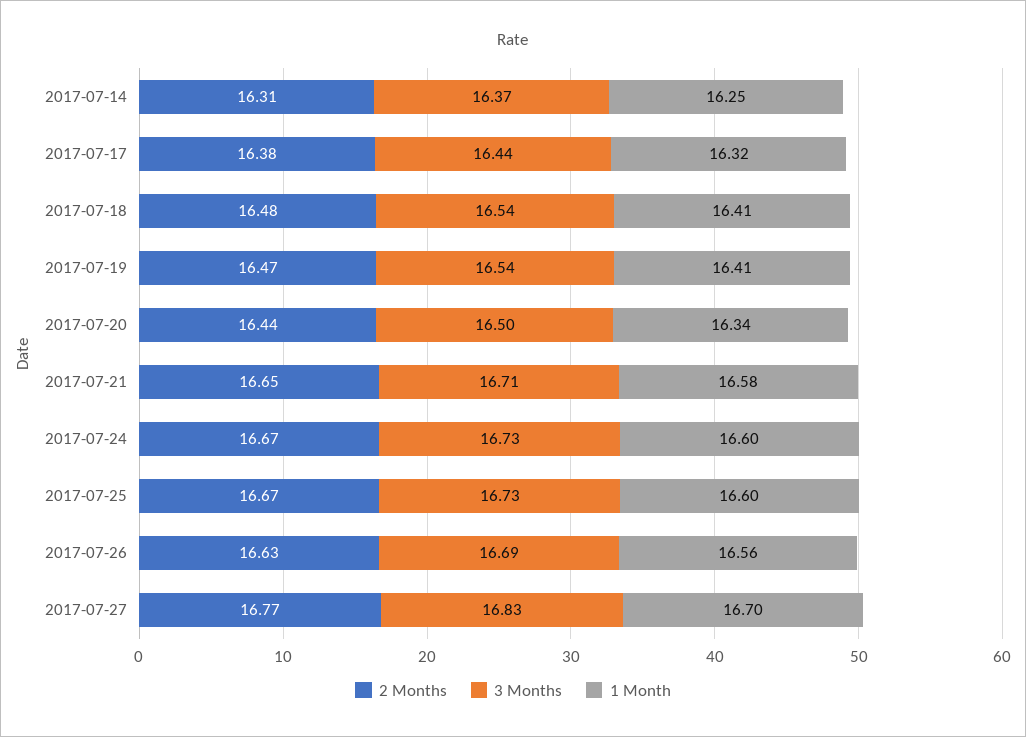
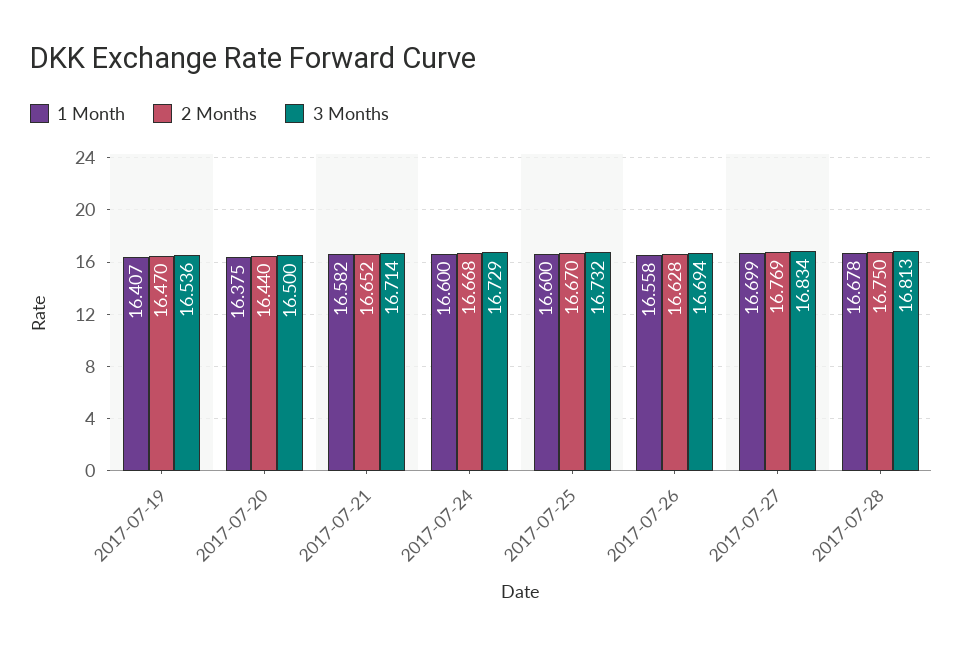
2 Months, 2017-07-14: 16.31 -> none
3 Months, 2017-07-14: 16.37 -> none
1 Month, 2017-07-14: 16.25 -> none
2 Months, 2017-07-17: 16.38 -> none
3 Months, 2017-07-17: 16.44 -> none
1 Month, 2017-07-17: 16.32 -> none
2 Months, 2017-07-18: 16.48 -> none
3 Months, 2017-07-18: 16.54 -> none
1 Month, 2017-07-18: 16.41 -> none
1 Month, 2017-07-20: 16.34 -> 16.375
1 Month, 2017-07-28: none -> 16.678
2 Months, 2017-07-28: none -> 16.75
3 Months, 2017-07-28: none -> 16.813

